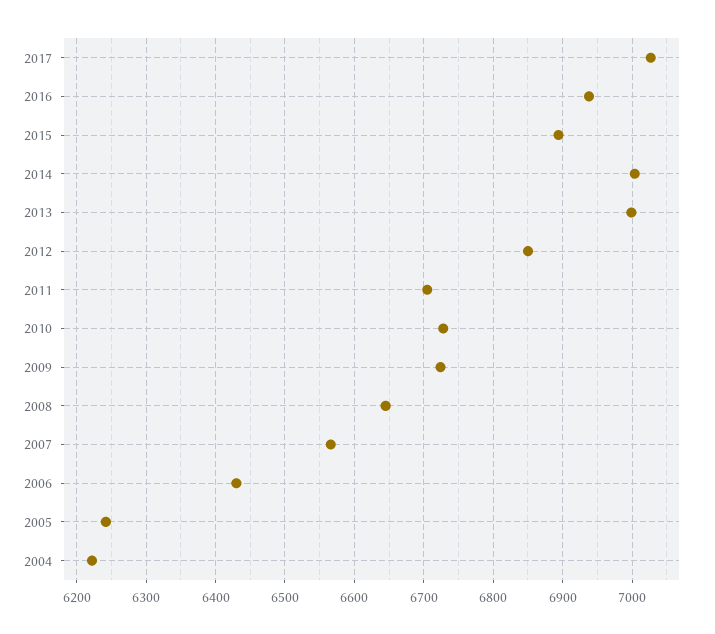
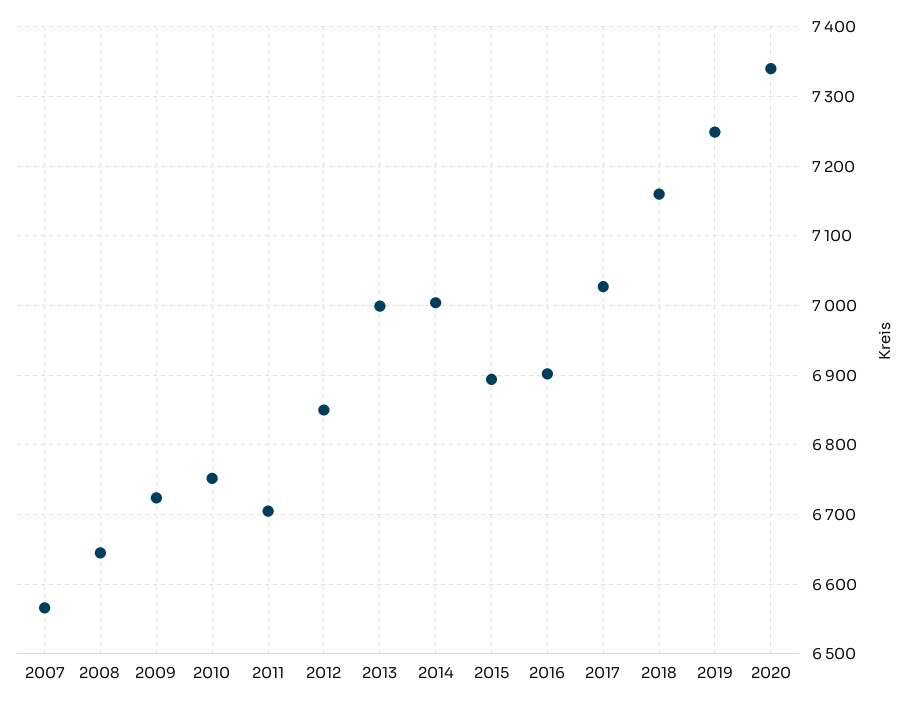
2016: 6940 -> 6900
2010: 6730 -> 6750
2006: 6430 -> none
2005: 6240 -> none
2004: 6220 -> none
2018: none -> 7160
2019: none -> 7250
2020: none -> 7340

